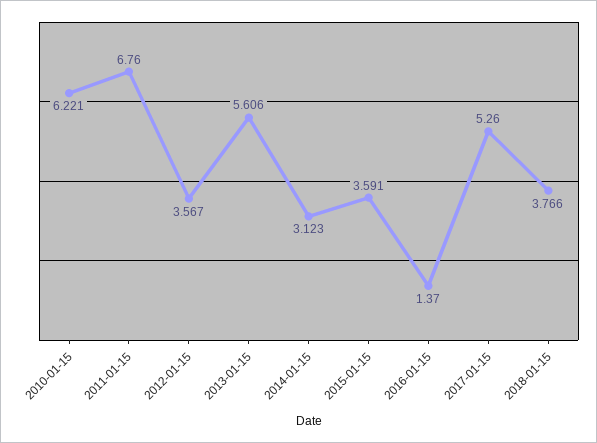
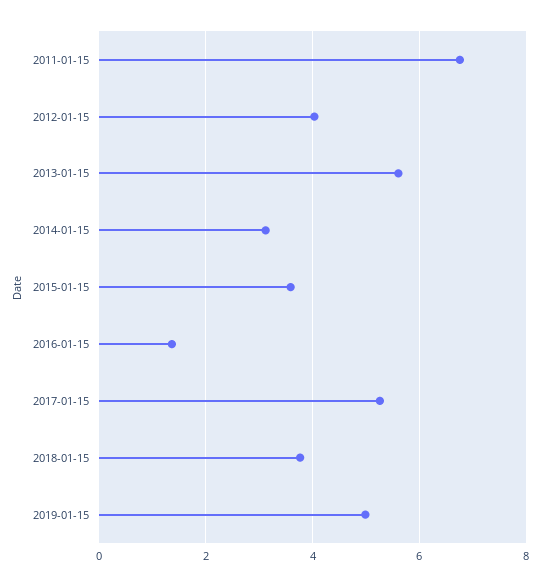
2010-01-15: 6.221 -> none
2012-01-15: 3.567 -> 4
2019-01-15: none -> 5

